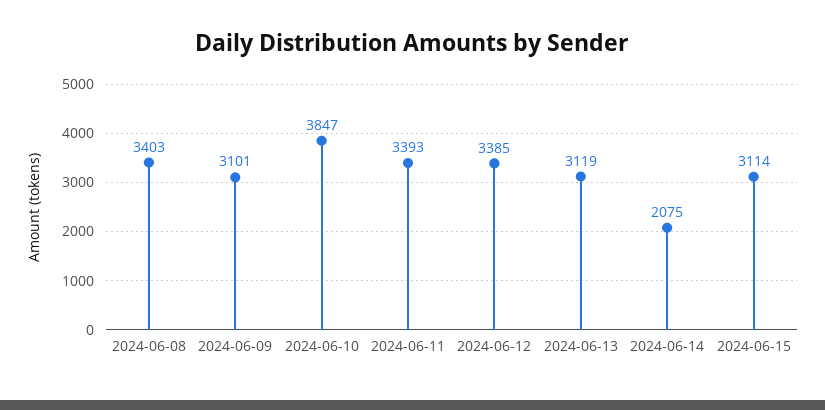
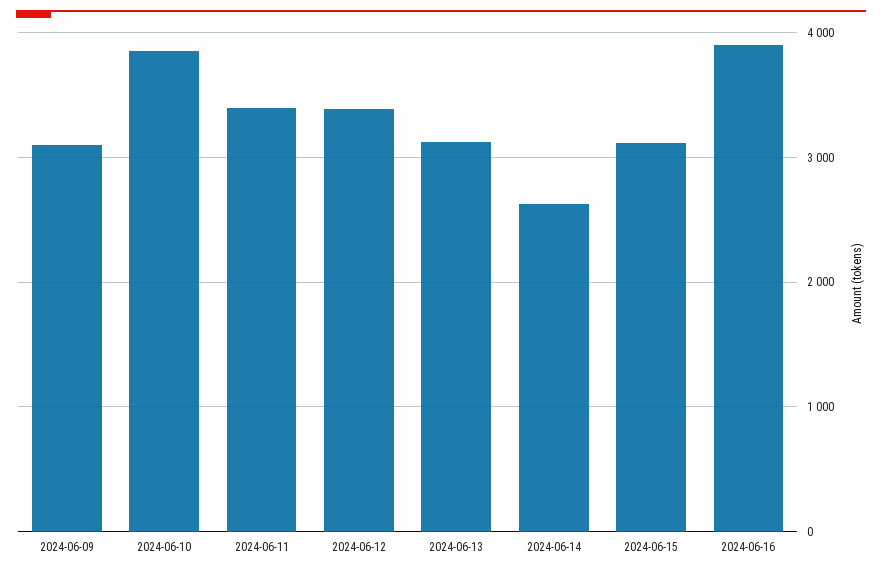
2024-06-08: 3403 -> none
2024-06-14: 2075 -> 2600
2024-06-16: none -> 3900

